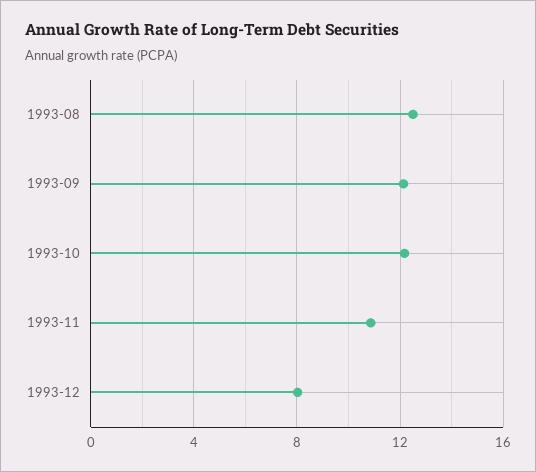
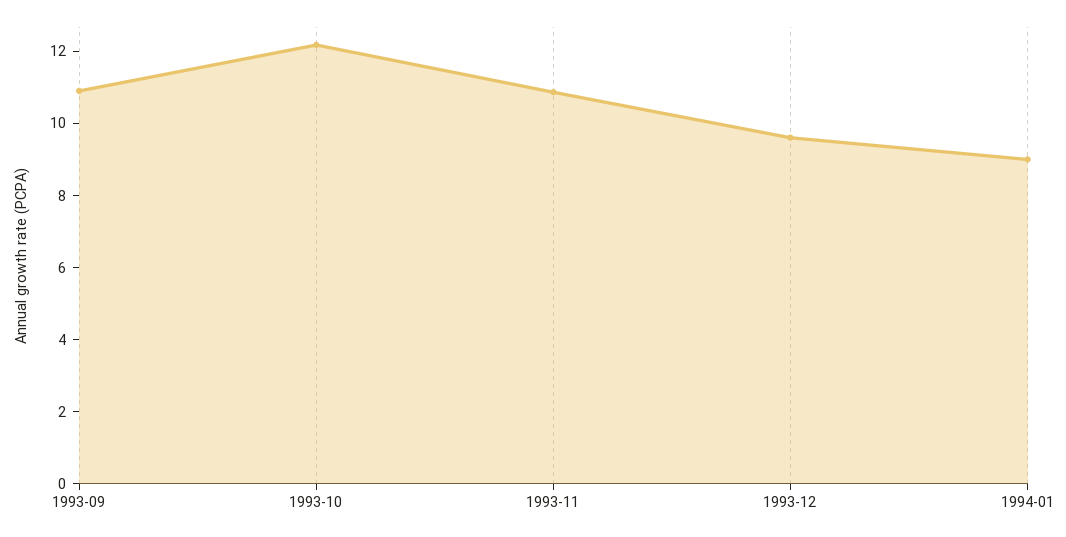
1993-08: 12.5 -> none
1993-09: 12 -> 11
1993-12: 8 -> 9.5
1994-01: none -> 9

